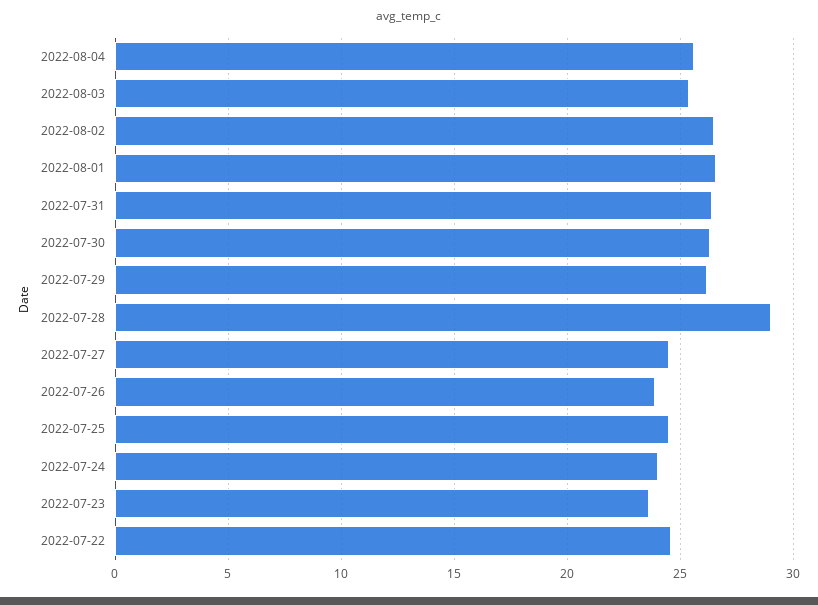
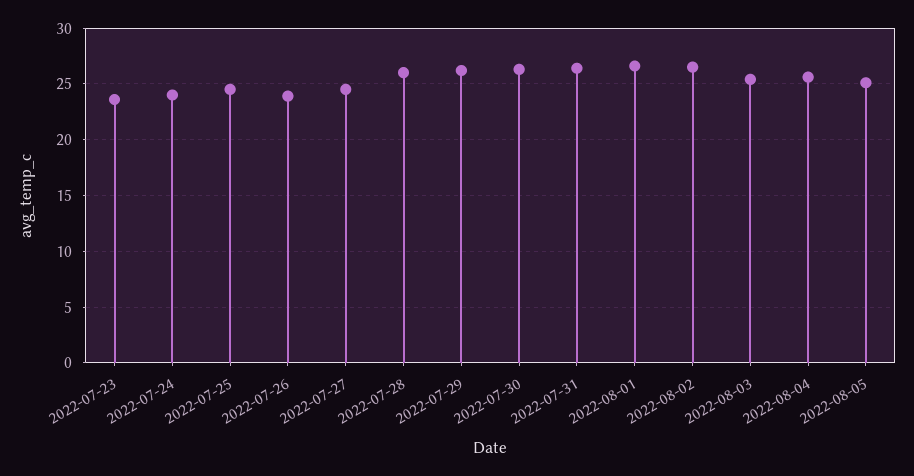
2022-07-28: 29 -> 26
2022-07-22: 24.5 -> none
2022-08-05: none -> 25

